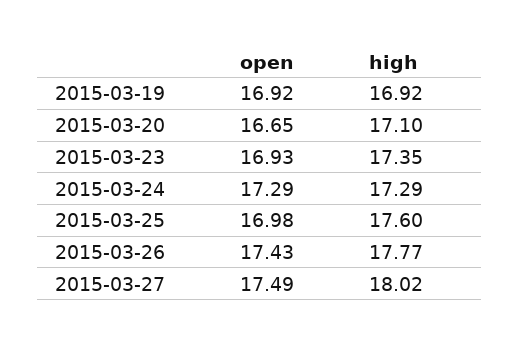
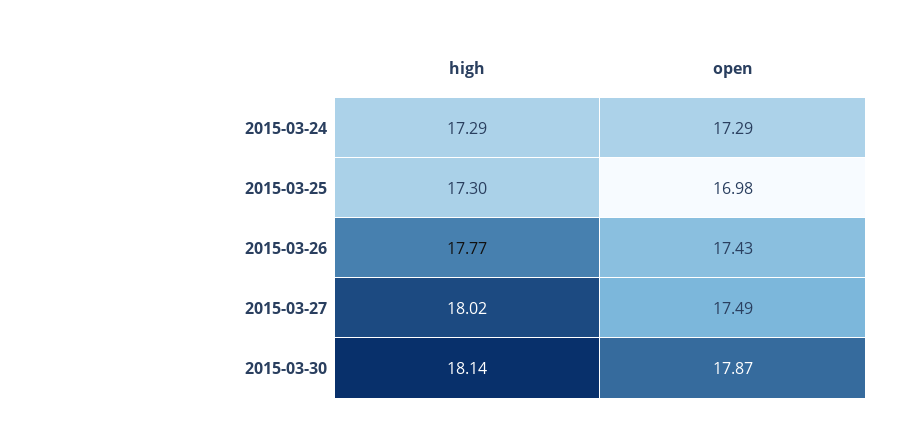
open, 2015-03-19: 16.92 -> none
high, 2015-03-19: 16.92 -> none
open, 2015-03-20: 16.65 -> none
high, 2015-03-20: 17.1 -> none
open, 2015-03-23: 16.93 -> none
high, 2015-03-23: 17.35 -> none
high, 2015-03-25: 17.6 -> 17.3
high, 2015-03-30: none -> 18.14
open, 2015-03-30: none -> 17.87

